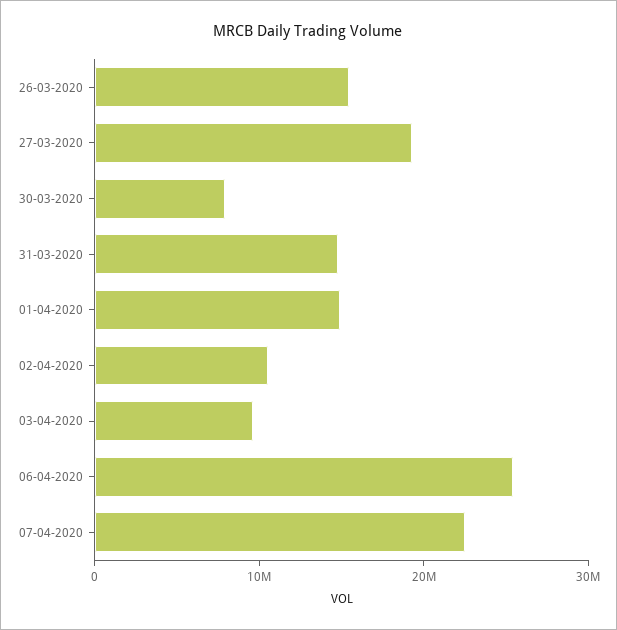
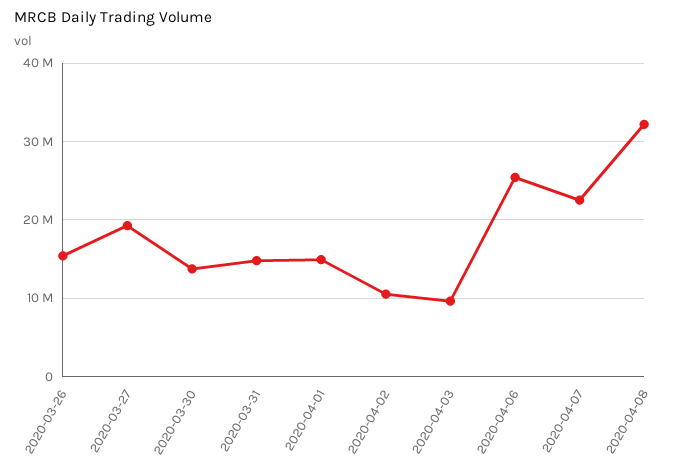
30-03-2020: 8000000 -> 14000000
2020-04-08: none -> 32000000

